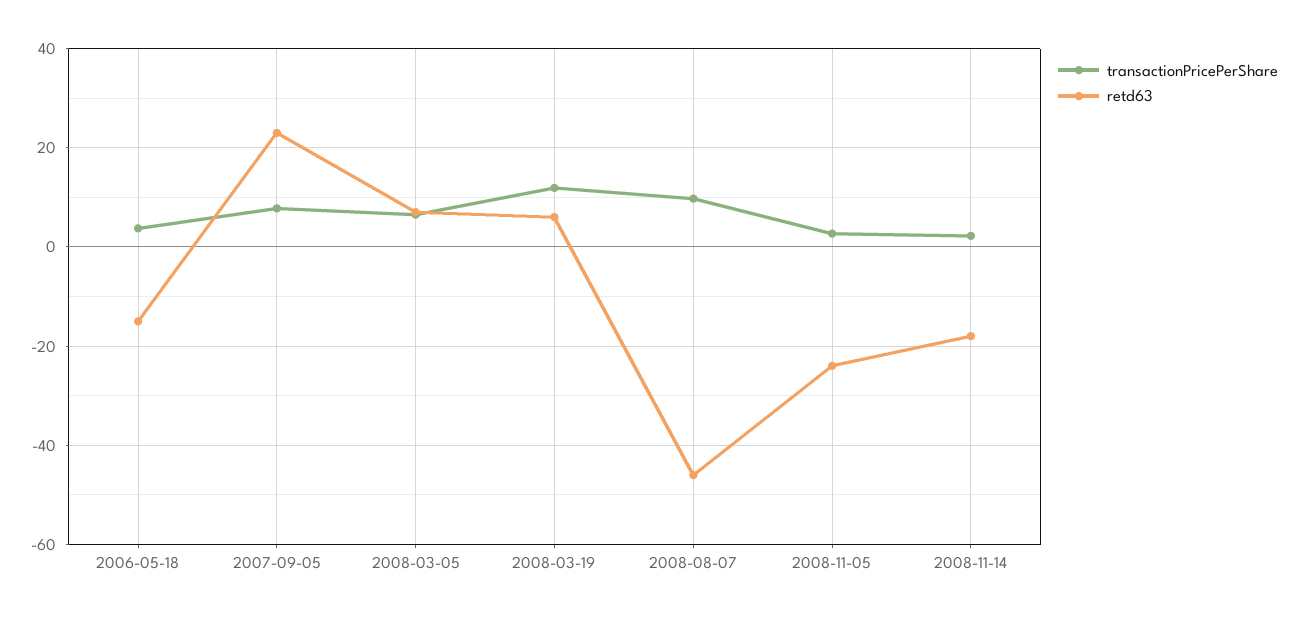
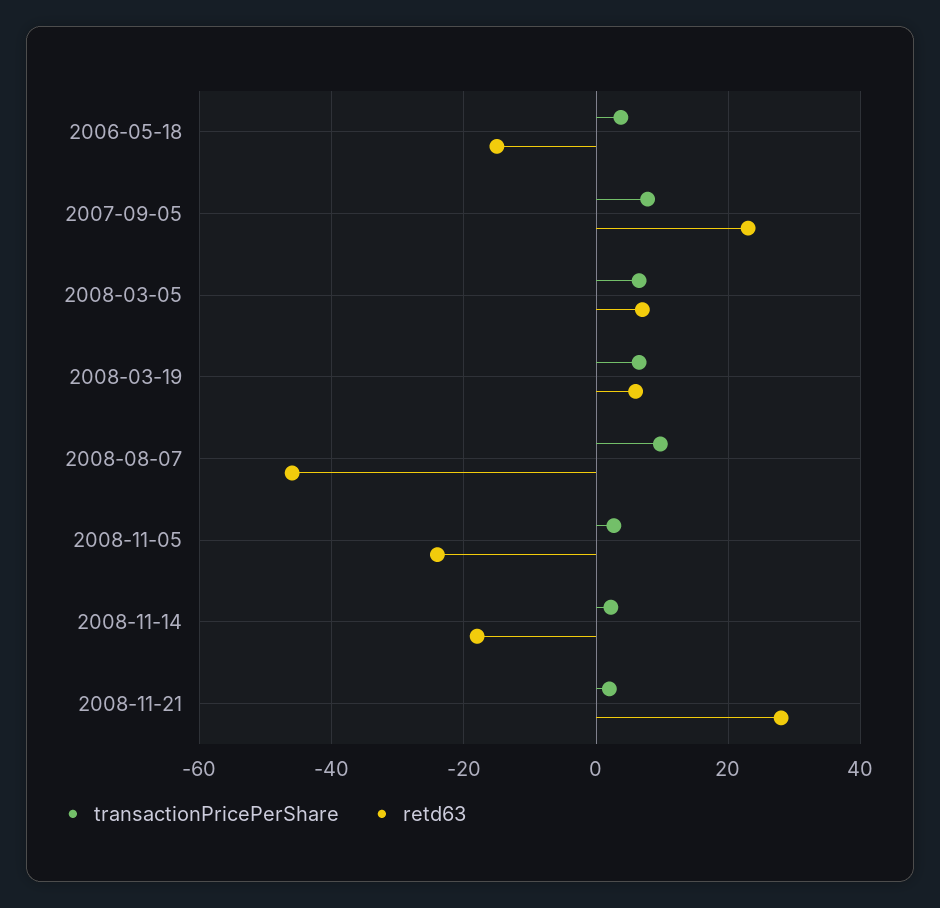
transactionPricePerShare, 2008-03-19: 12 -> 6
transactionPricePerShare, 2008-11-21: none -> 2
retd63, 2008-11-21: none -> 28

